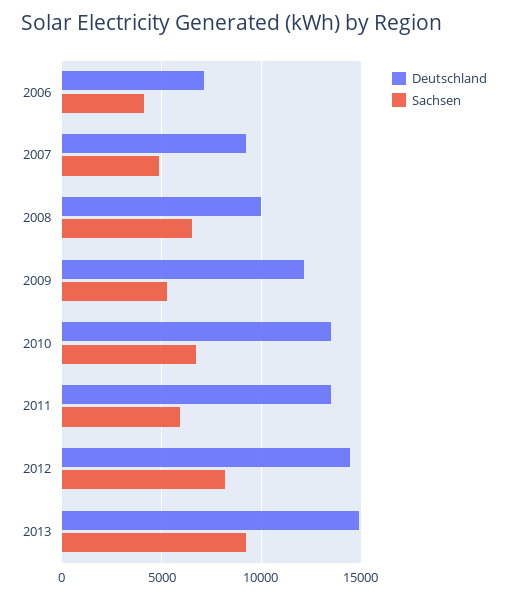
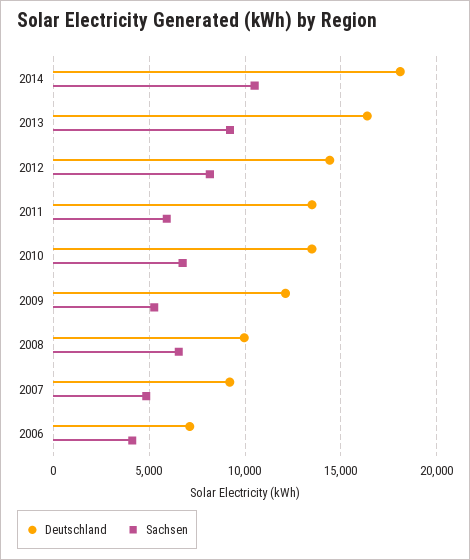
Deutschland, 2013: 15000 -> 16500
Deutschland, 2014: none -> 18000
Sachsen, 2014: none -> 10500

